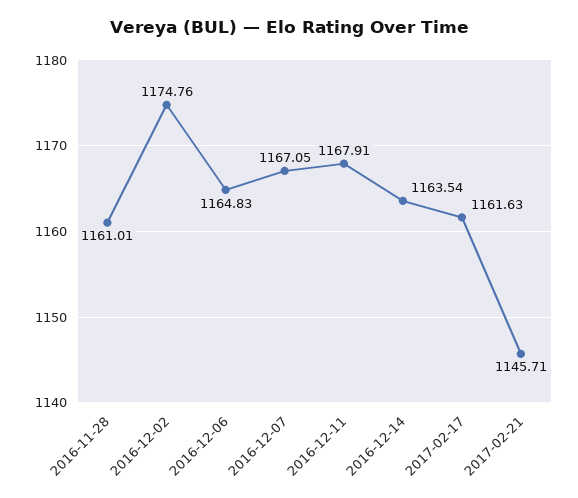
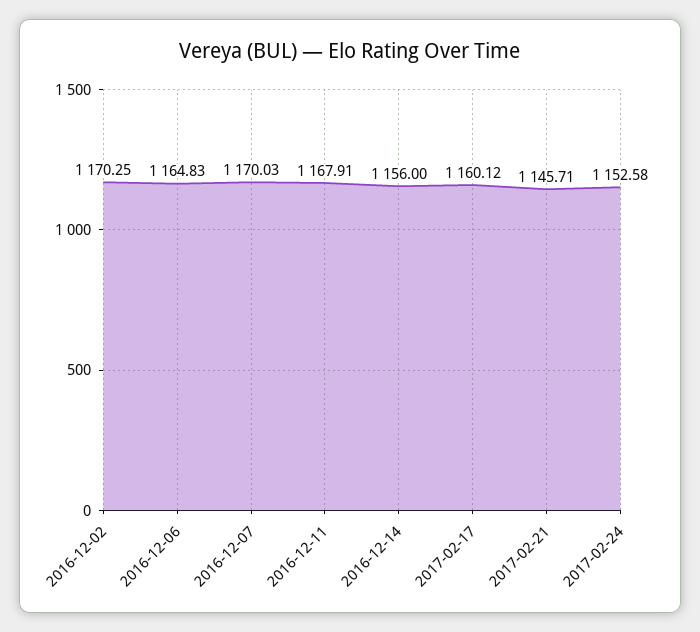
2016-11-28: 1161.01 -> none
2016-12-02: 1174.76 -> 1170.25
2016-12-07: 1167.05 -> 1170.03
2016-12-14: 1163.54 -> 1156
2017-02-17: 1161.63 -> 1160.12
2017-02-24: none -> 1152.58

